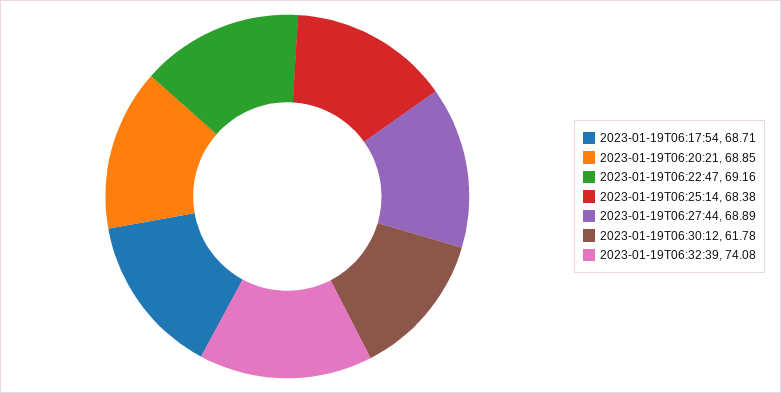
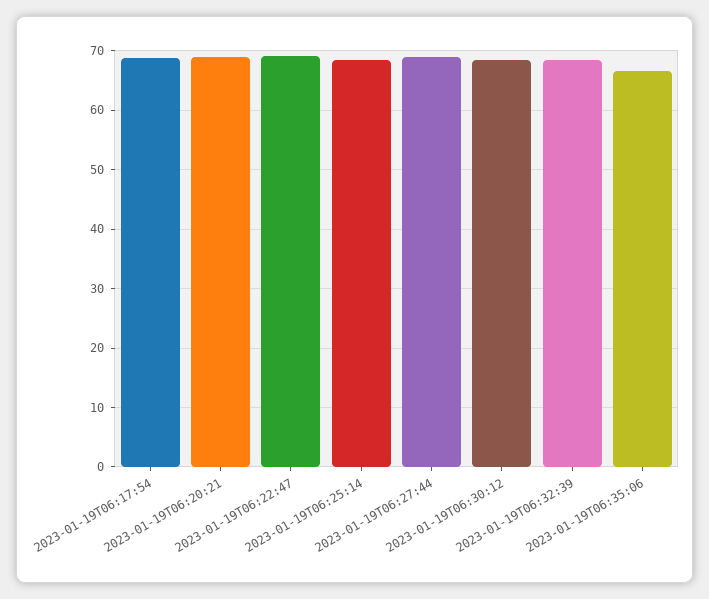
2023-01-19T06:30:12: 61.78 -> 68
2023-01-19T06:32:39: 74.08 -> 68
2023-01-19T06:35:06: none -> 66

